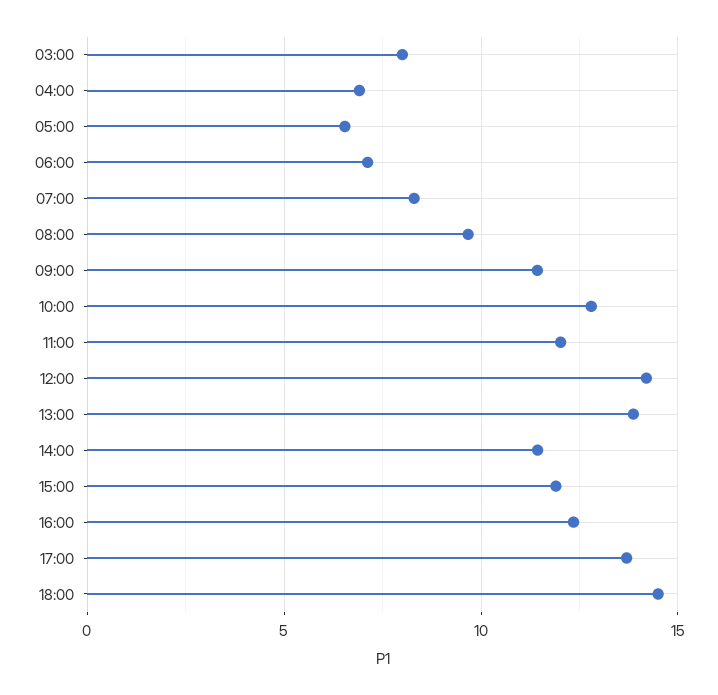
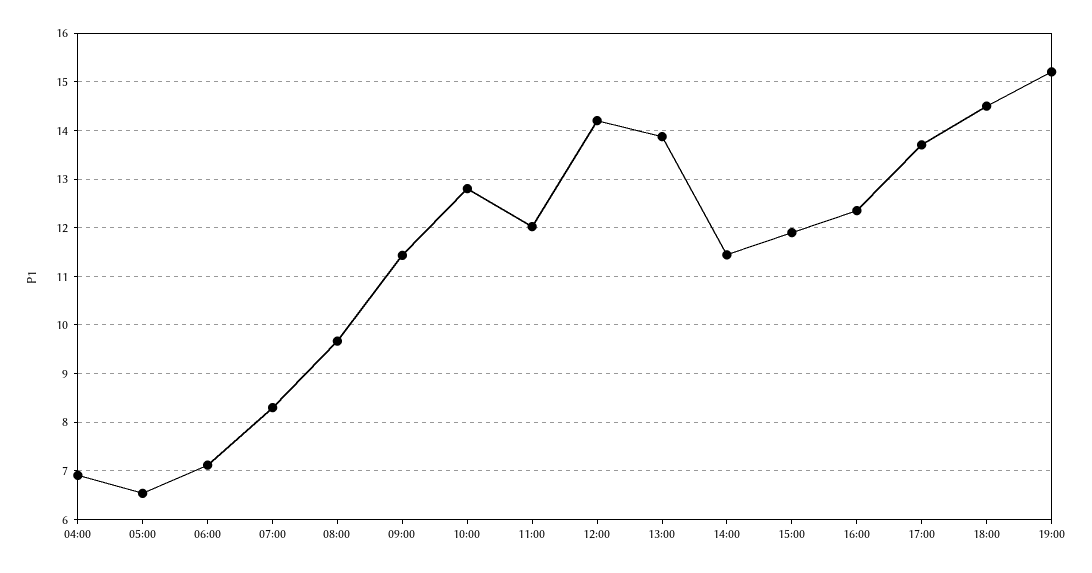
03:00: 8 -> none
19:00: none -> 15.2

